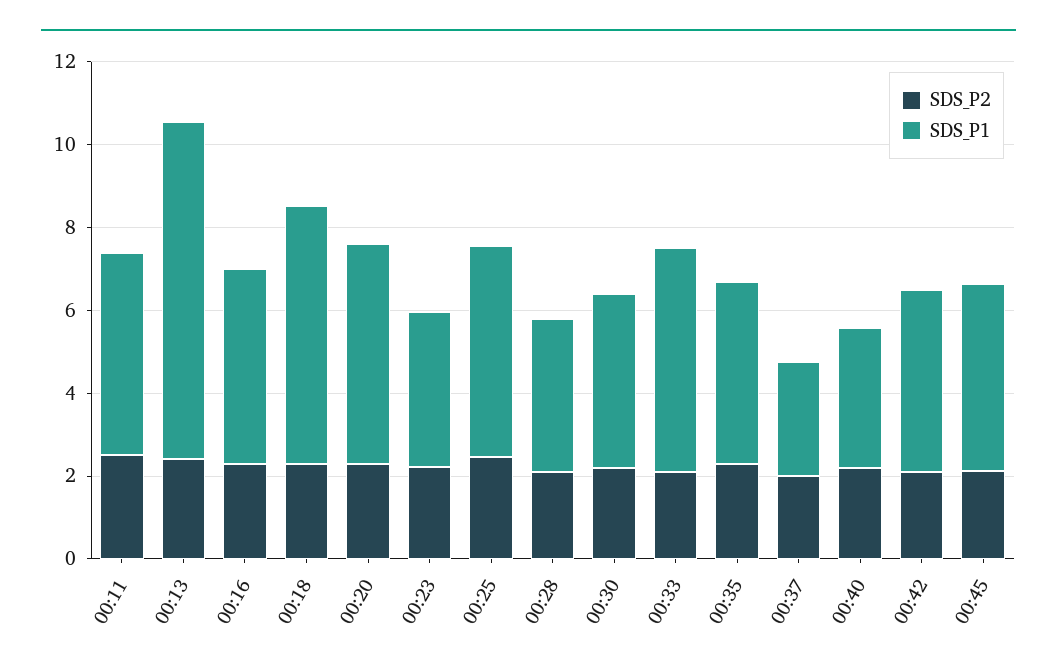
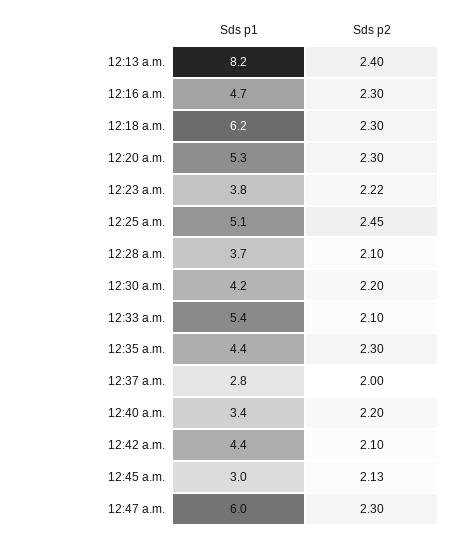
SDS_P2, 00:11: 2.5 -> none
SDS_P1, 00:11: 5 -> none
SDS_P1, 00:45: 4.5 -> 3
SDS_P1, 12:47 a.m.: none -> 6
SDS_P2, 12:47 a.m.: none -> 2.3

